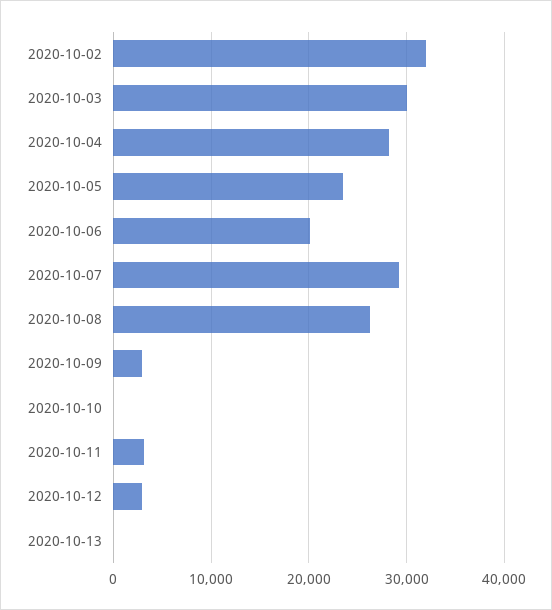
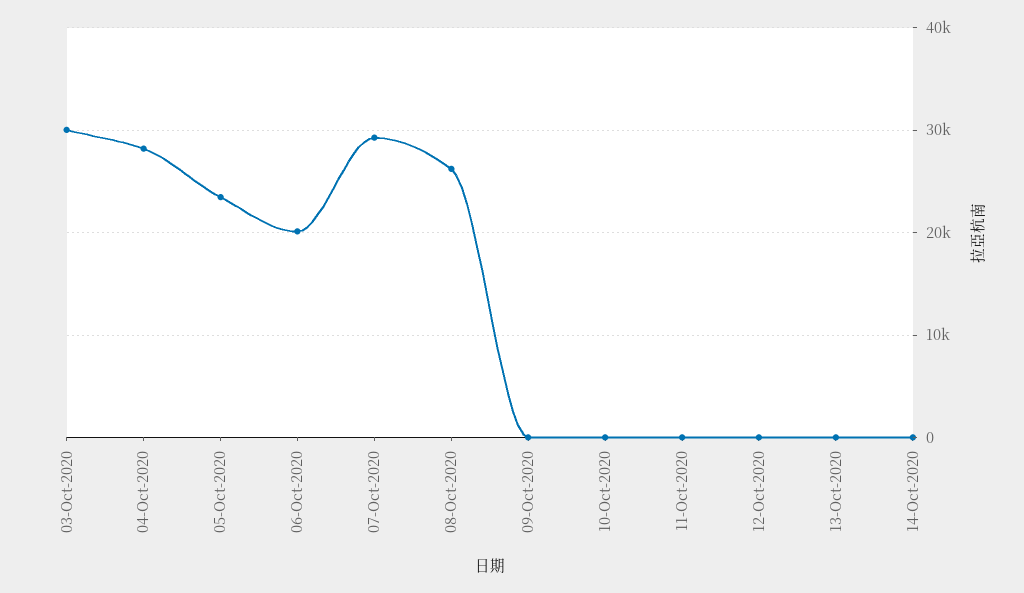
2020-10-02: 32000 -> none
2020-10-09: 3000 -> 0
2020-10-11: 3000 -> 0
2020-10-12: 3000 -> 0
14-Oct-2020: none -> 0

